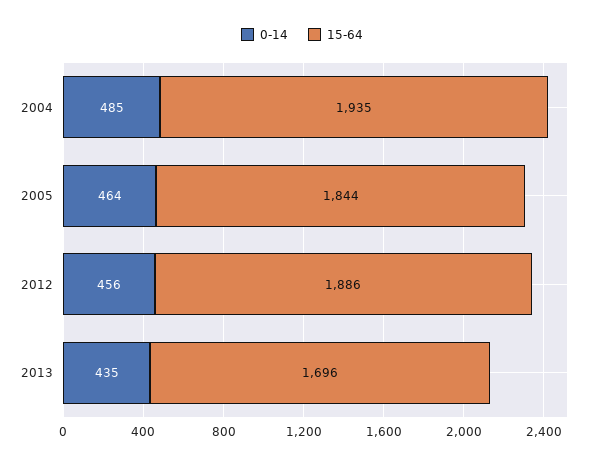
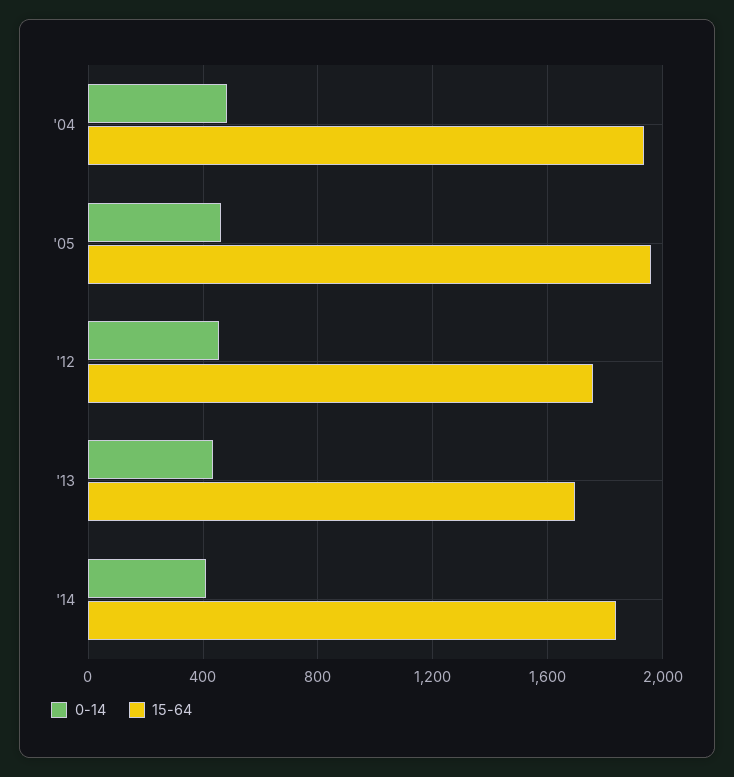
15-64, 2005: 1844 -> 1950
15-64, 2012: 1886 -> 1750
0-14, '14: none -> 400
15-64, '14: none -> 1850

